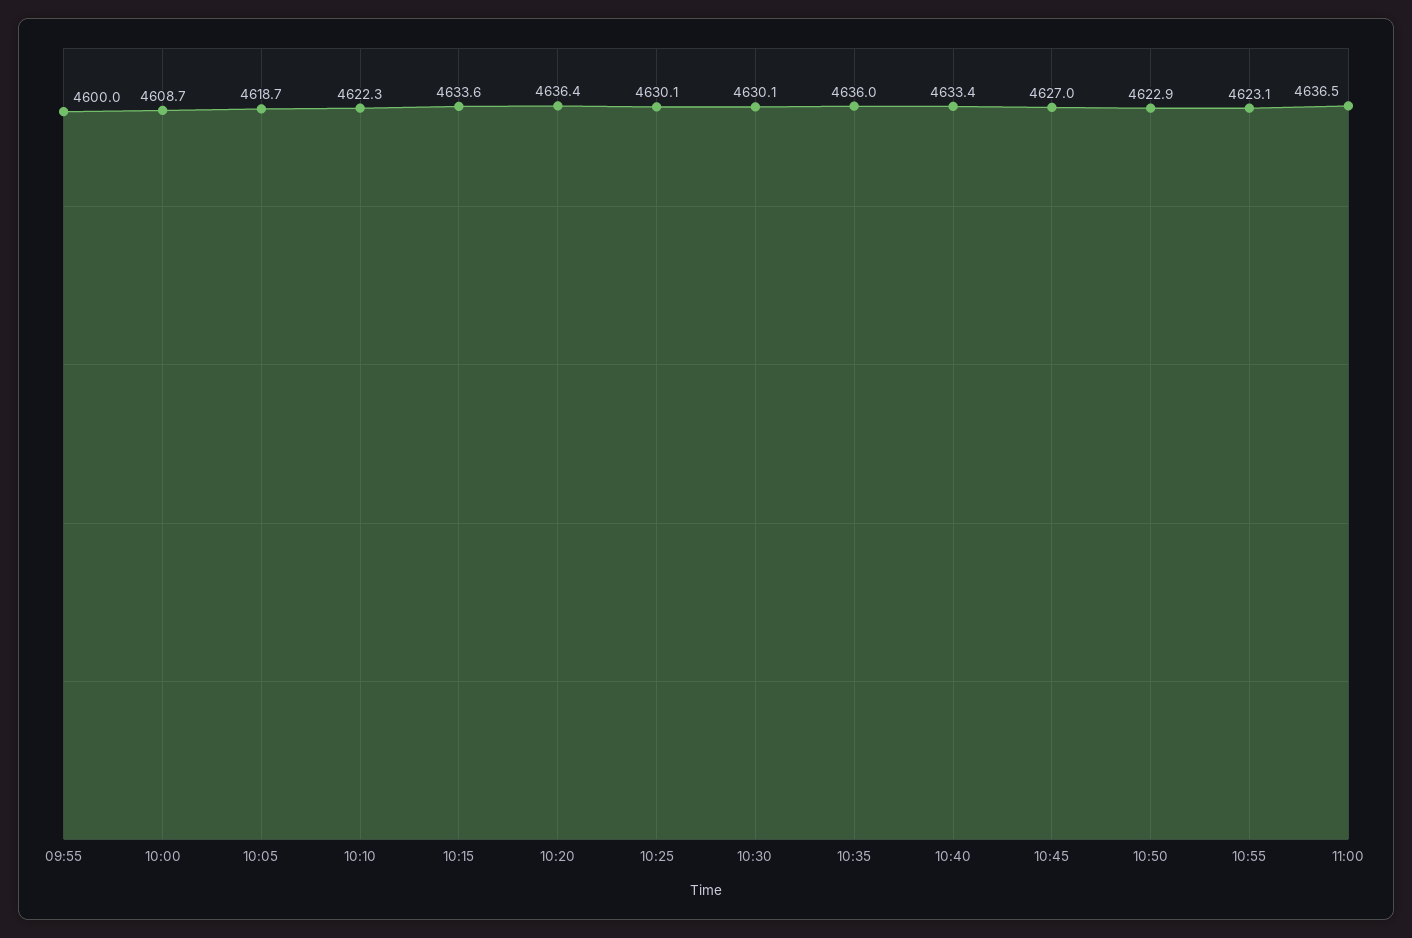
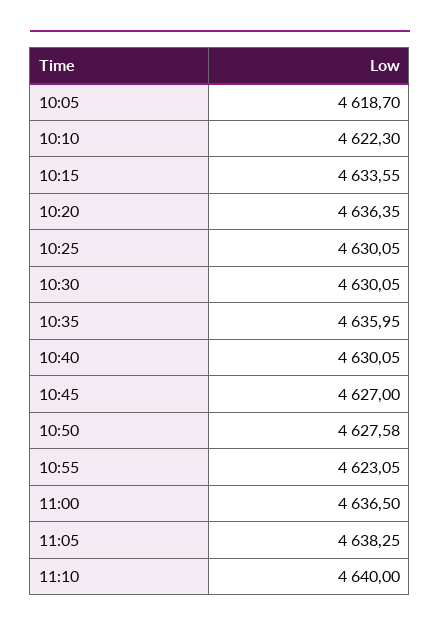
09:55: 4600 -> none
10:00: 4608.7 -> none
10:40: 4633.4 -> 4630.05
10:50: 4622.9 -> 4627.58
11:05: none -> 4638.25
11:10: none -> 4640

